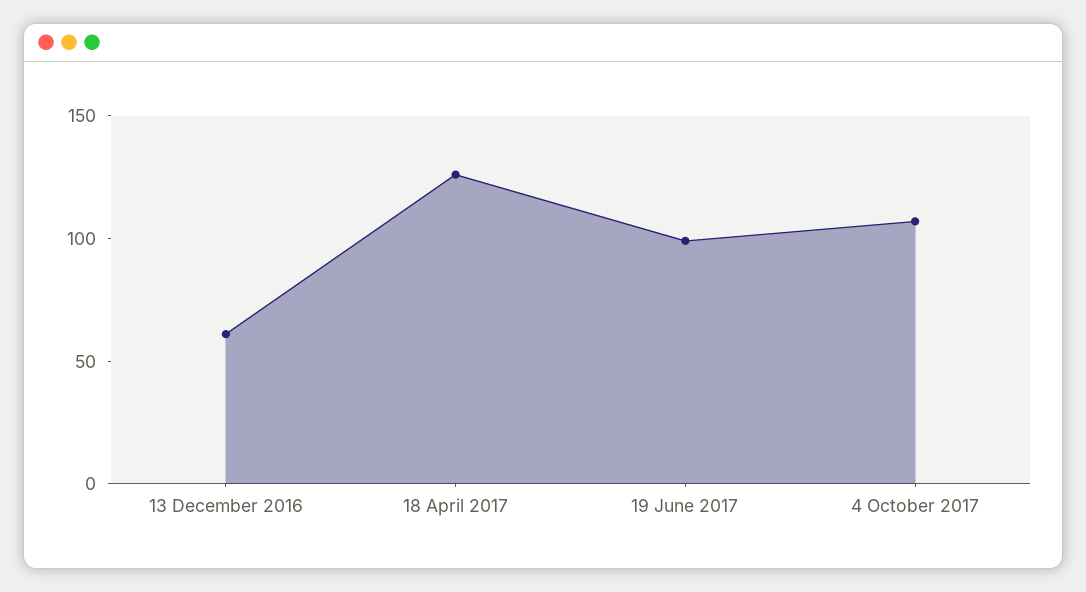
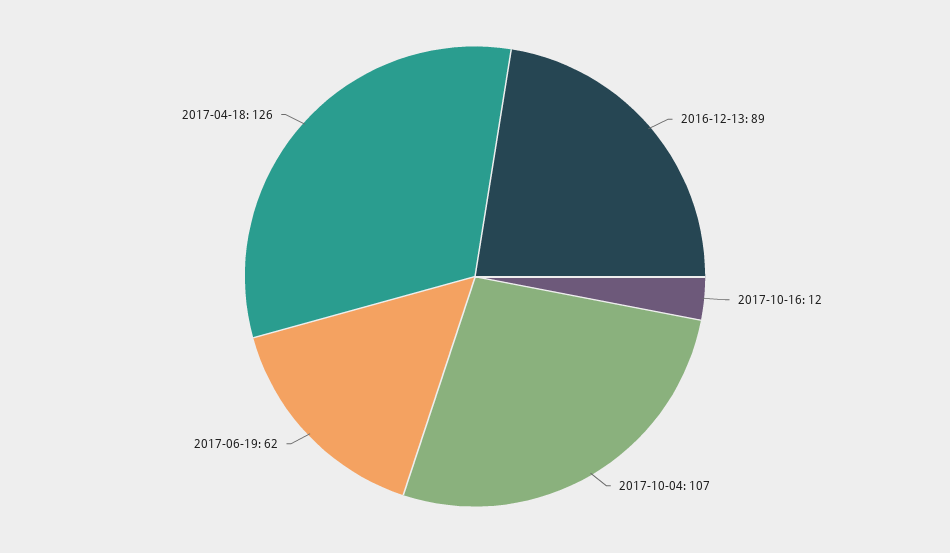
13 December 2016: 60 -> 89
19 June 2017: 100 -> 62
2017-10-16: none -> 12

